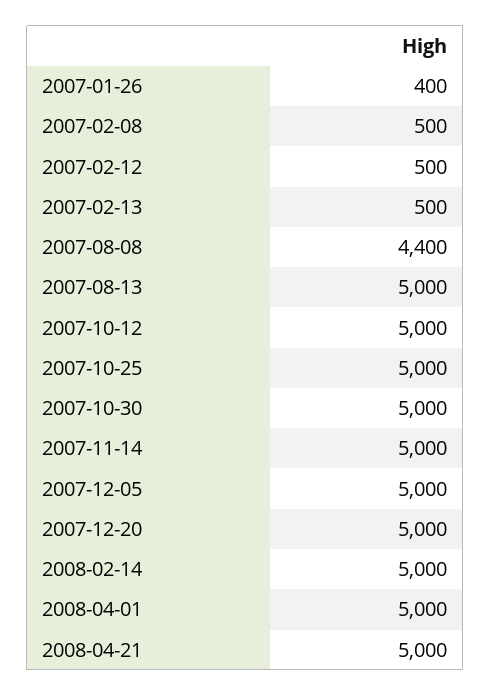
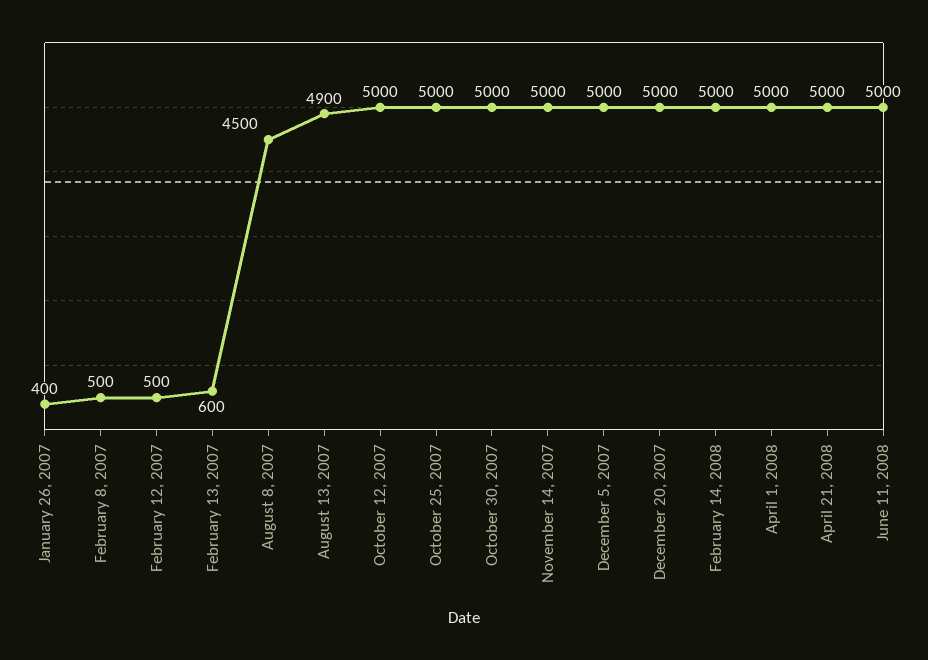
2007-02-13: 500 -> 600
2007-08-08: 4400 -> 4500
2007-08-13: 5000 -> 4900
June 11, 2008: none -> 5000

